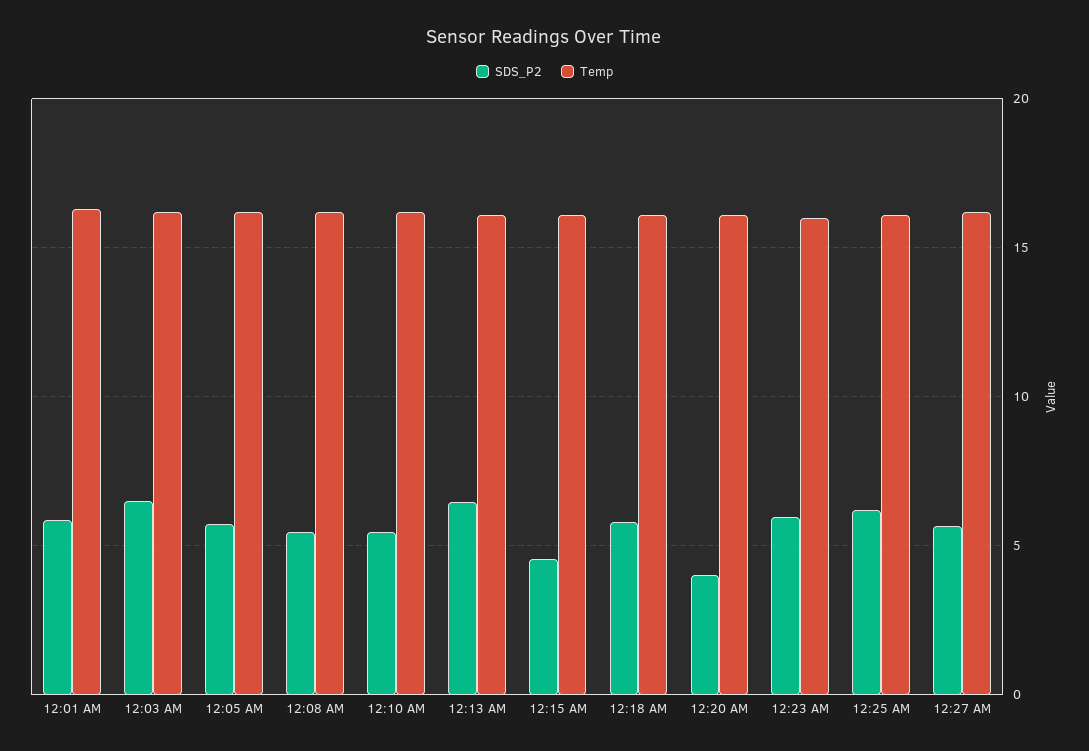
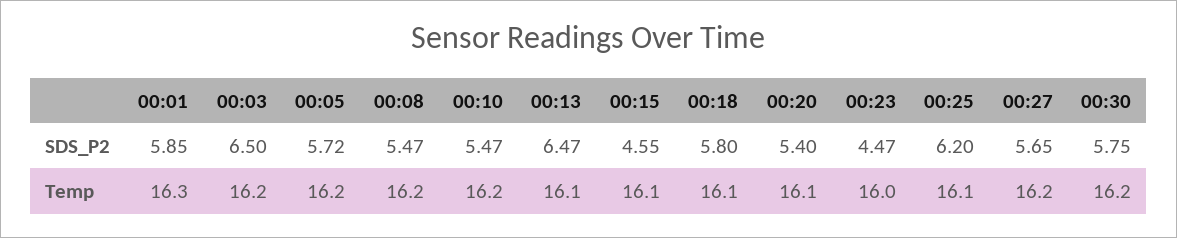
SDS_P2, 12:20 AM: 4 -> 5.4
SDS_P2, 12:23 AM: 6 -> 4.47
SDS_P2, 00:30: none -> 5.75
Temp, 00:30: none -> 16.2

